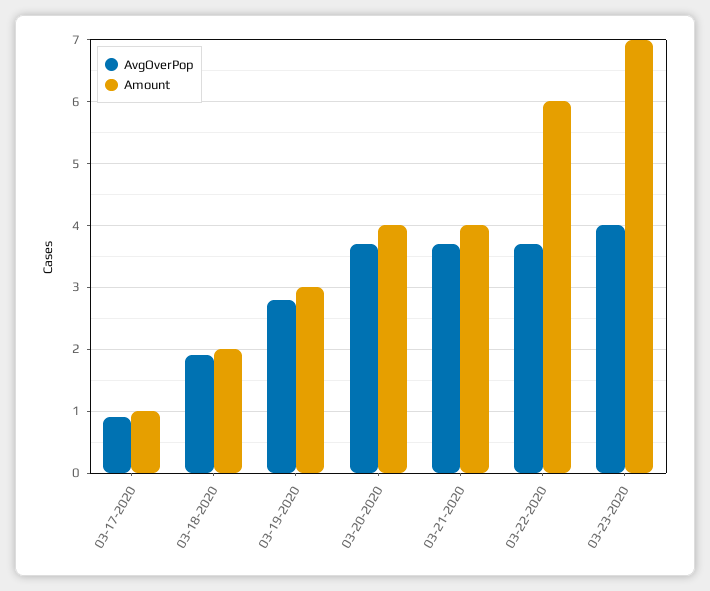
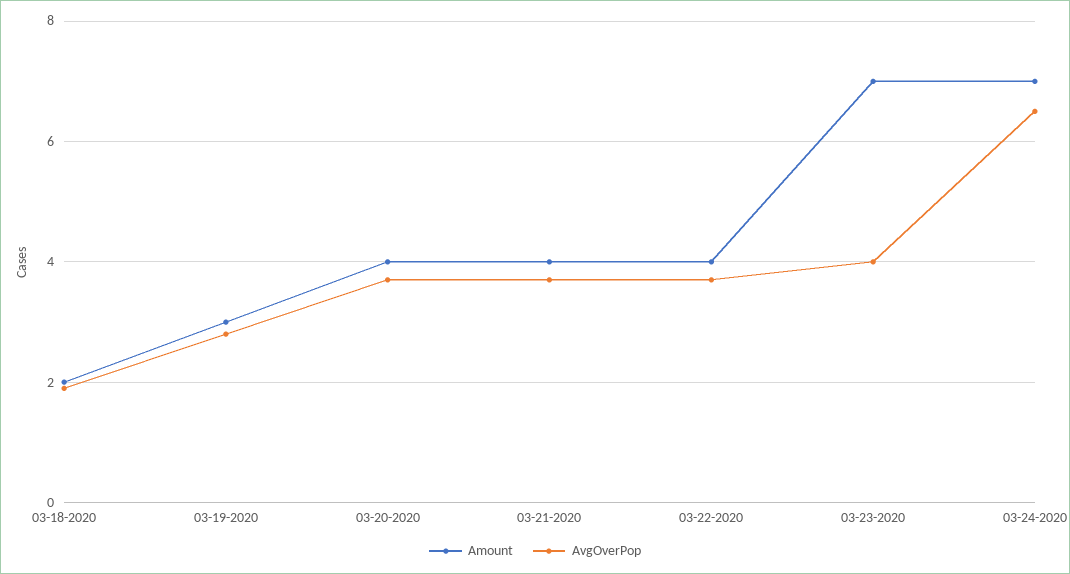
AvgOverPop, 03-17-2020: 0.9 -> none
Amount, 03-17-2020: 1 -> none
Amount, 03-22-2020: 6 -> 4
Amount, 03-24-2020: none -> 7
AvgOverPop, 03-24-2020: none -> 6.5

